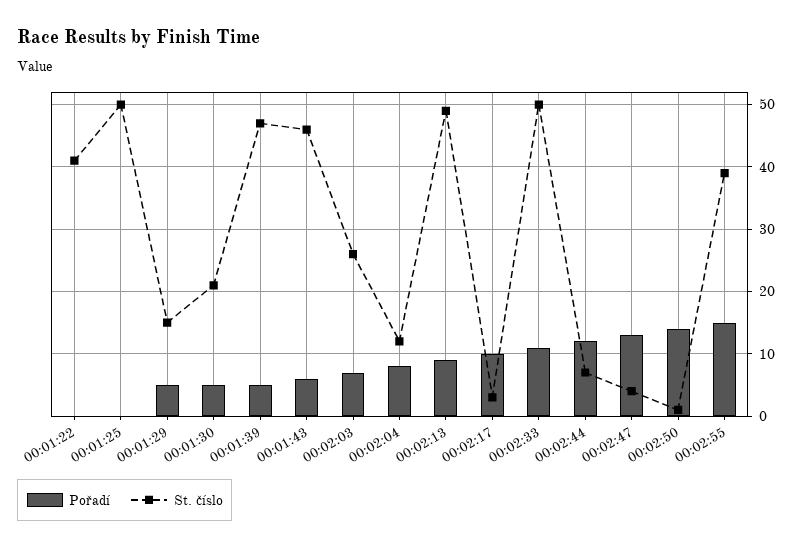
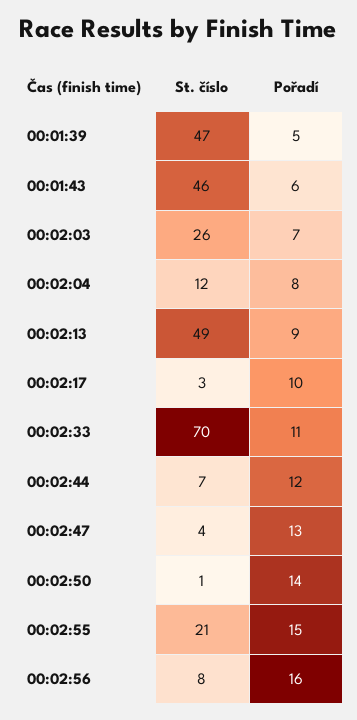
Pořadí, 00:01:22: 0 -> none
St. číslo, 00:01:22: 41 -> none
Pořadí, 00:01:25: 0 -> none
St. číslo, 00:01:25: 50 -> none
Pořadí, 00:01:29: 5 -> none
St. číslo, 00:01:29: 15 -> none
Pořadí, 00:01:30: 5 -> none
St. číslo, 00:01:30: 21 -> none
St. číslo, 00:02:33: 50 -> 70
St. číslo, 00:02:55: 39 -> 21
St. číslo, 00:02:56: none -> 8
Pořadí, 00:02:56: none -> 16

